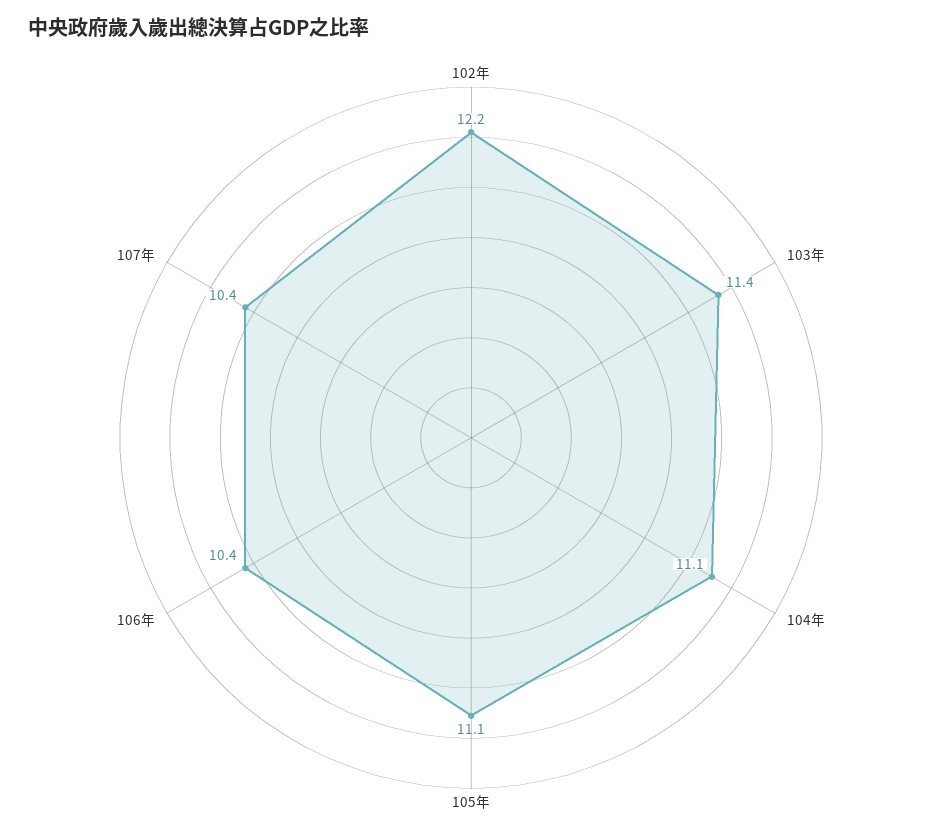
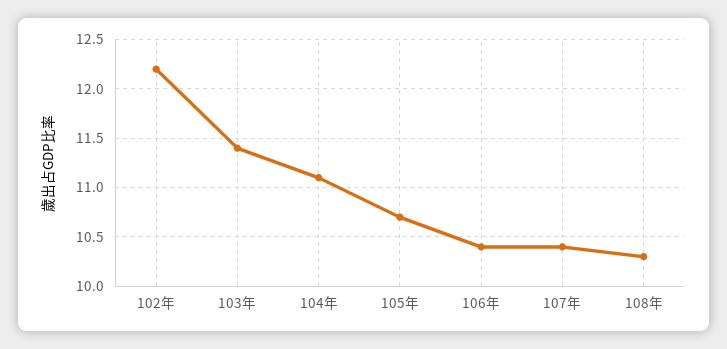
105年: 11.1 -> 10.7
108年: none -> 10.3

